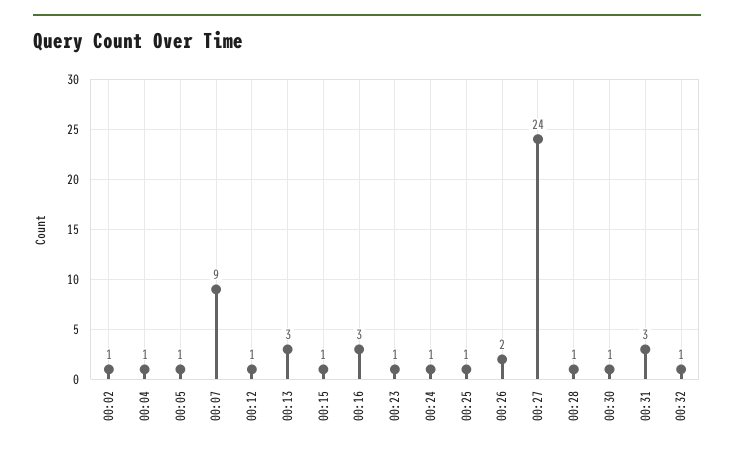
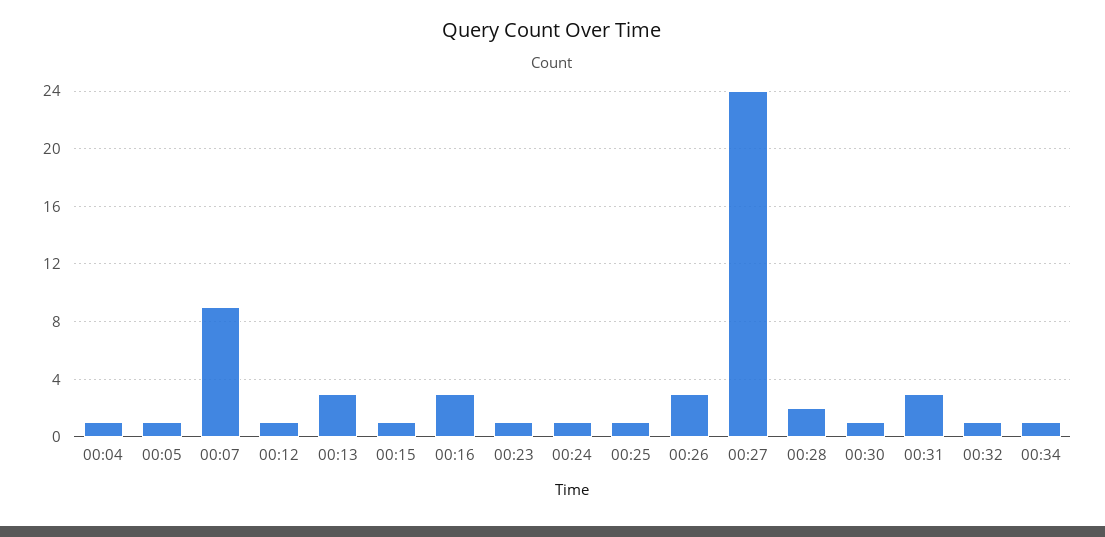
00:02: 1 -> none
00:26: 2 -> 3
00:28: 1 -> 2
00:34: none -> 1

